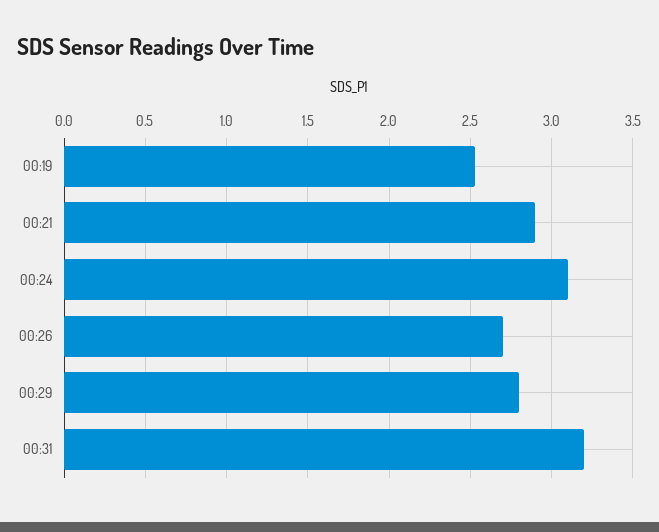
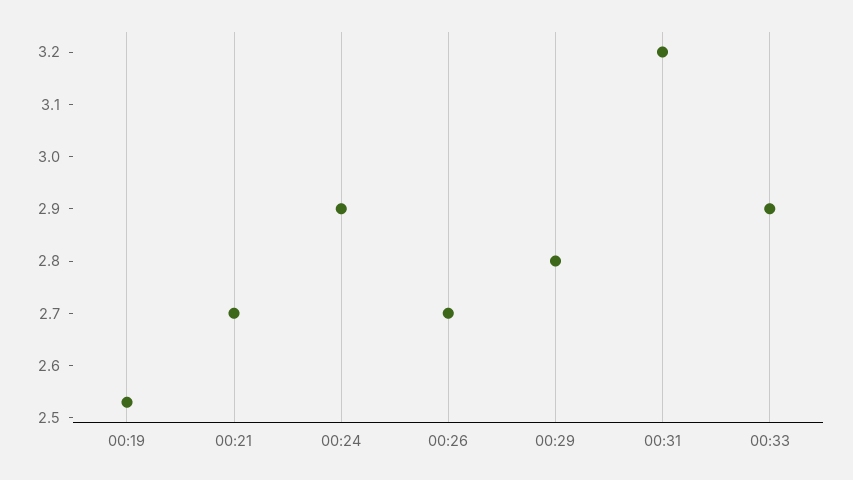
00:21: 2.9 -> 2.7
00:24: 3.1 -> 2.9
00:33: none -> 2.9

